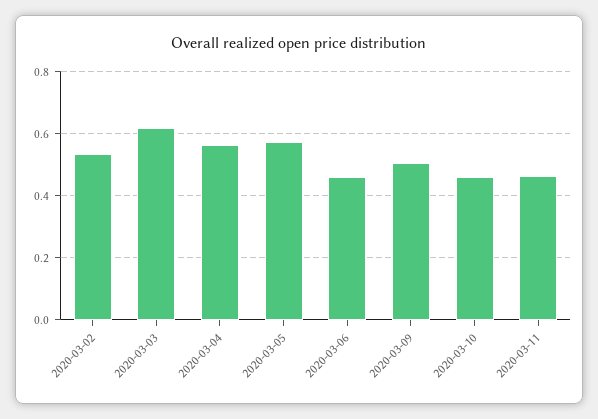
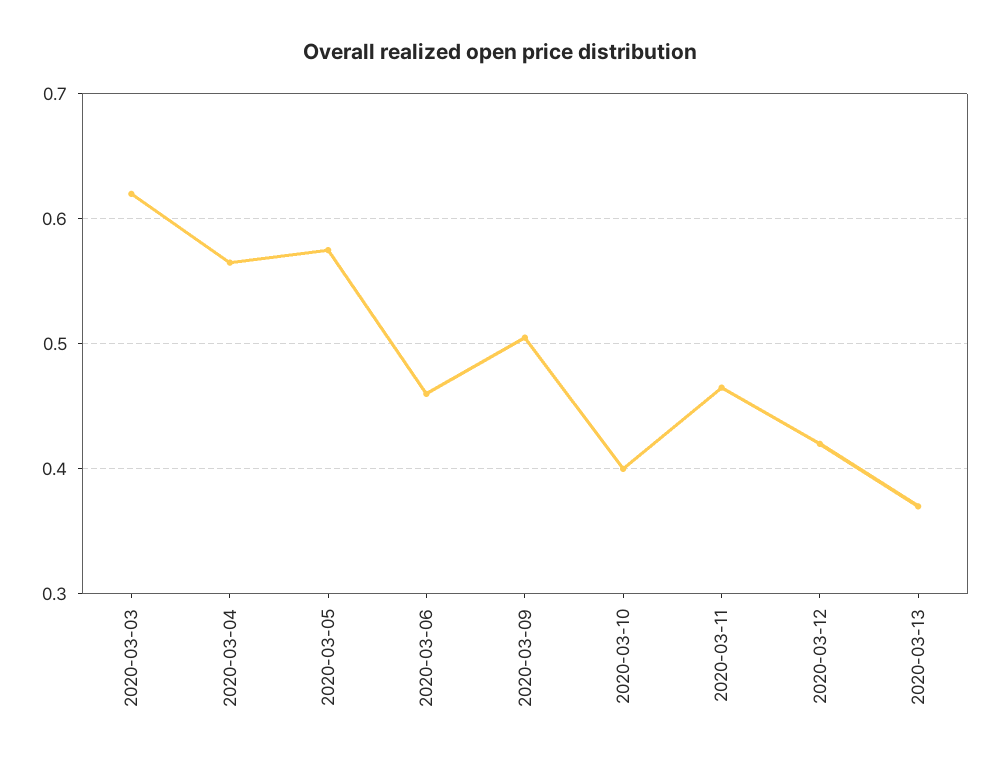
2020-03-02: 0.54 -> none
2020-03-10: 0.46 -> 0.4
2020-03-12: none -> 0.42
2020-03-13: none -> 0.37

